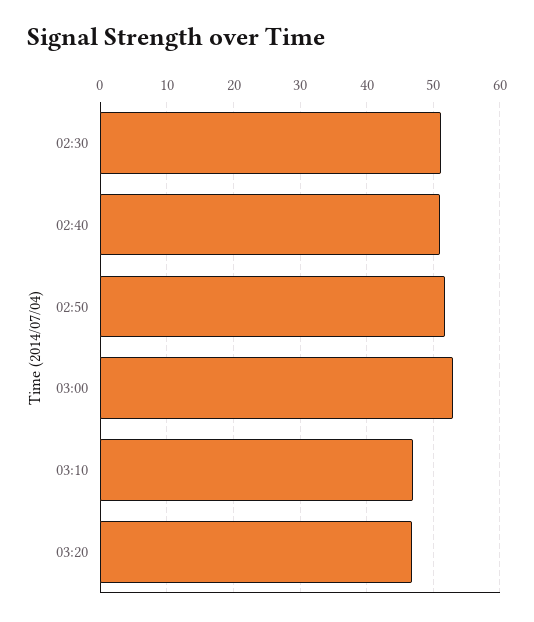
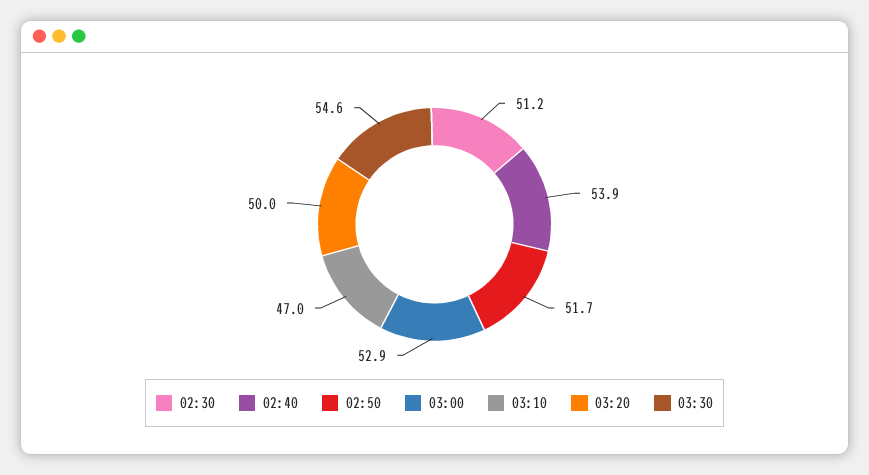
02:40: 51 -> 53.9
03:20: 47 -> 50
03:30: none -> 54.6

